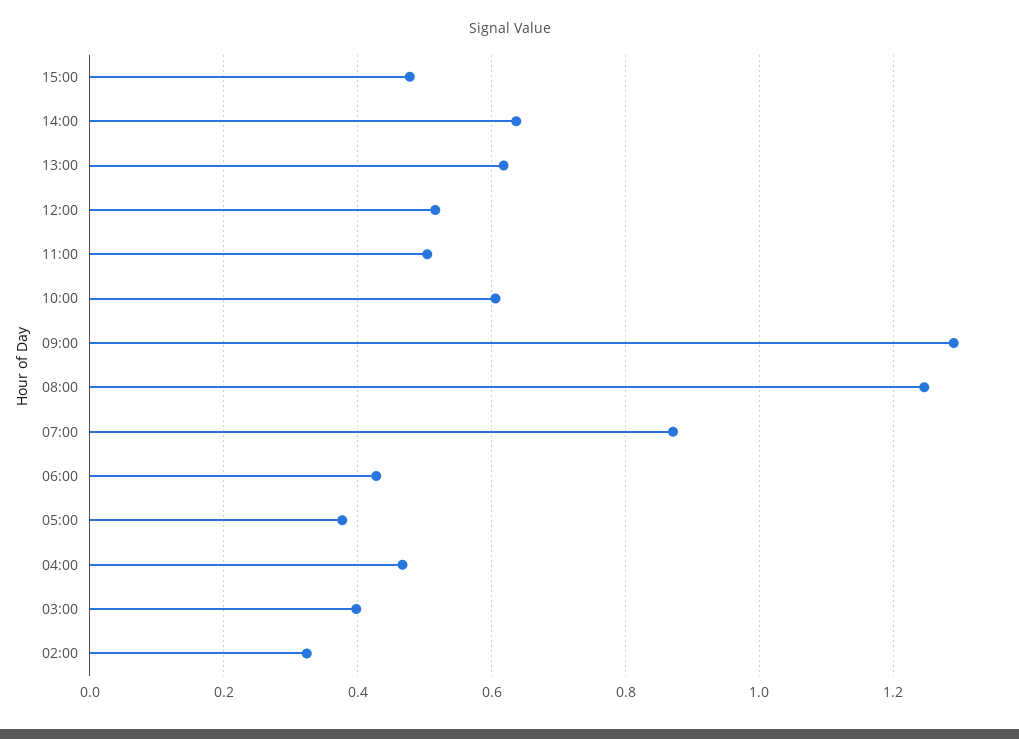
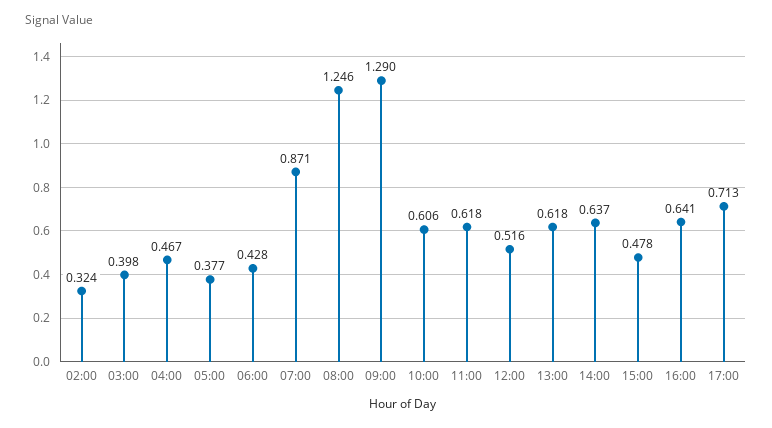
11:00: 0.5 -> 0.618
16:00: none -> 0.641
17:00: none -> 0.713

